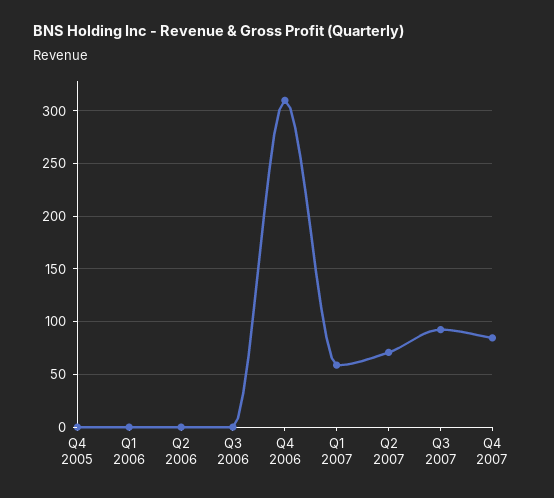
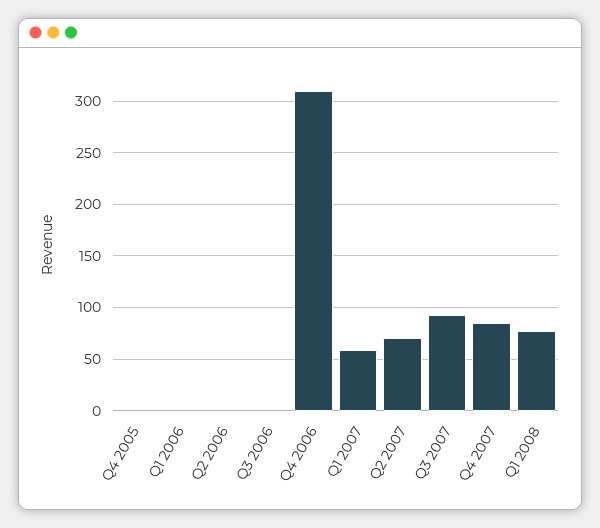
Q1 2008: none -> 80

